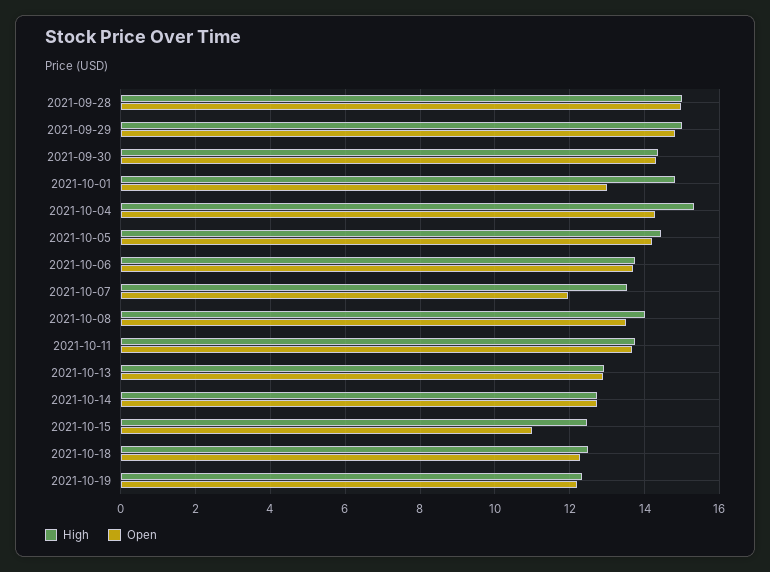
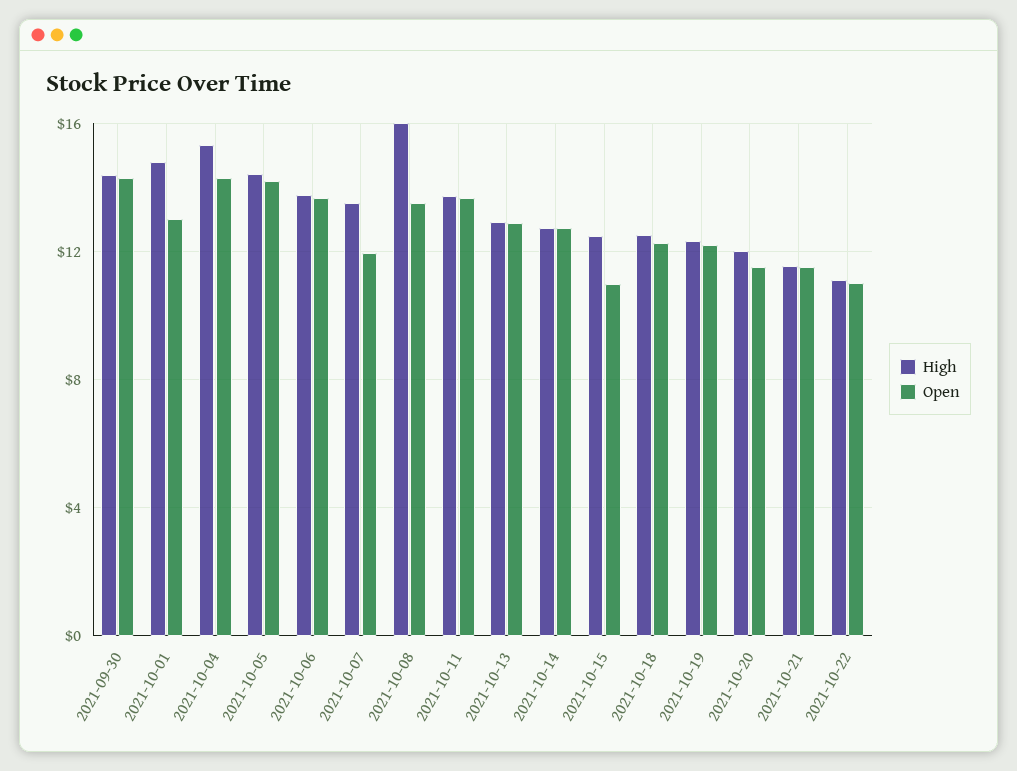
High, 2021-09-28: 15 -> none
Open, 2021-09-28: 15 -> none
High, 2021-09-29: 15 -> none
Open, 2021-09-29: 14.8 -> none
High, 2021-10-08: 14 -> 16
High, 2021-10-20: none -> 12
Open, 2021-10-20: none -> 11.5
High, 2021-10-21: none -> 11.5
Open, 2021-10-21: none -> 11.5
High, 2021-10-22: none -> 11
Open, 2021-10-22: none -> 11

